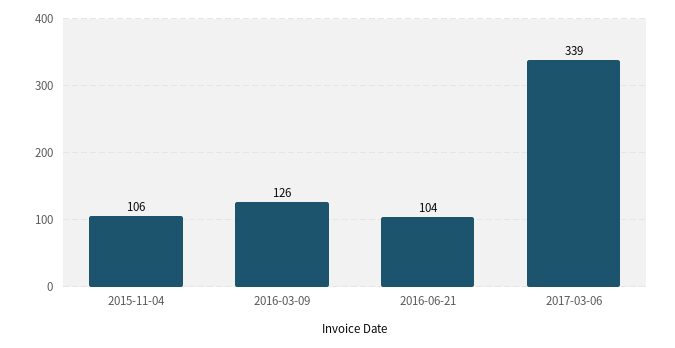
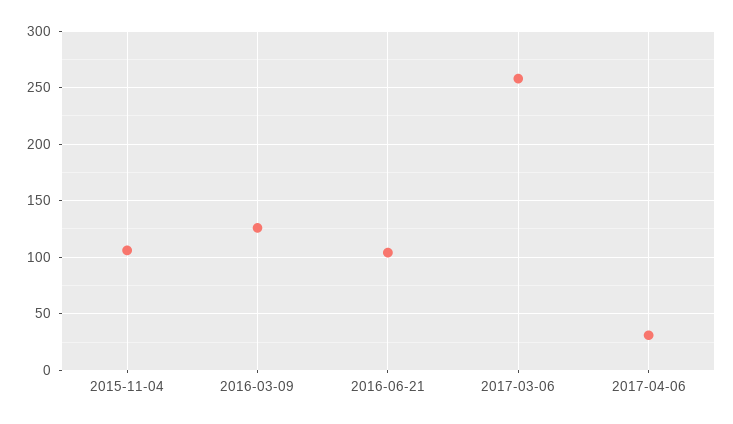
2017-03-06: 339 -> 260
2017-04-06: none -> 30

